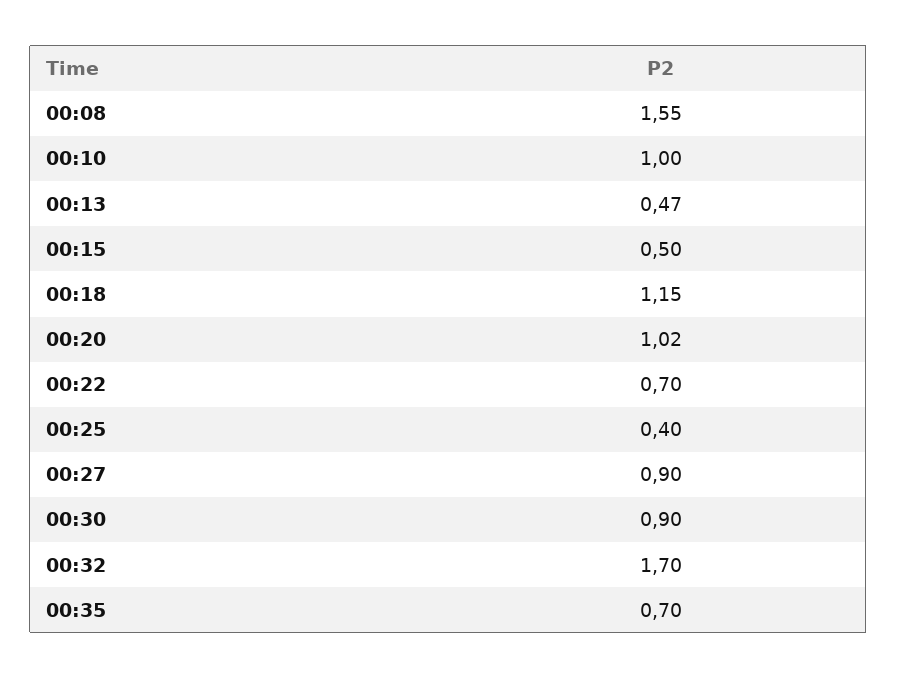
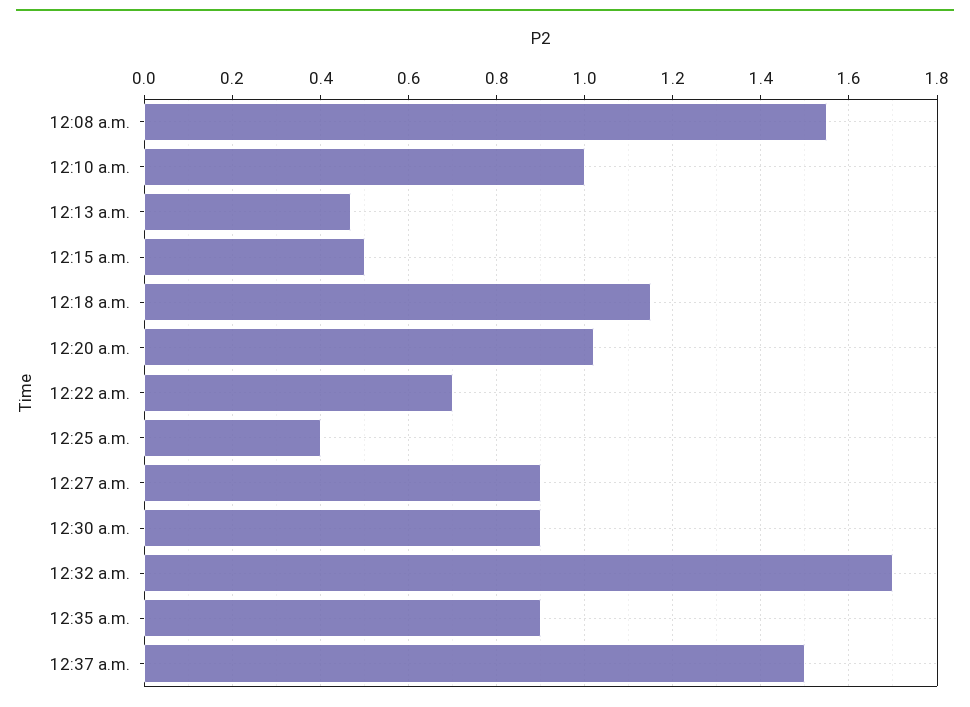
00:35: 0.7 -> 0.9
12:37 a.m.: none -> 1.5

